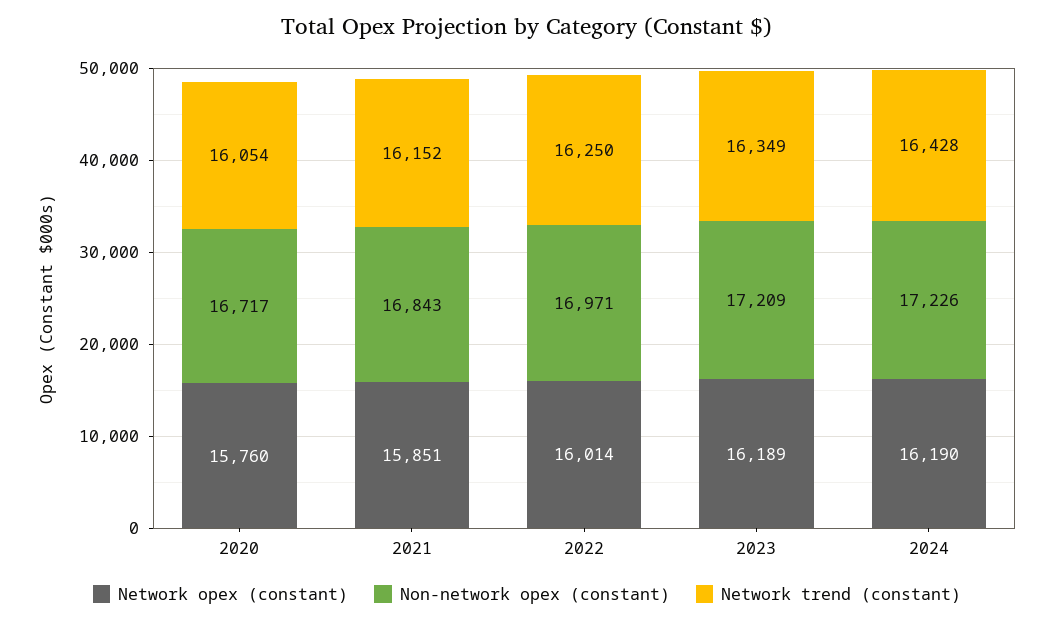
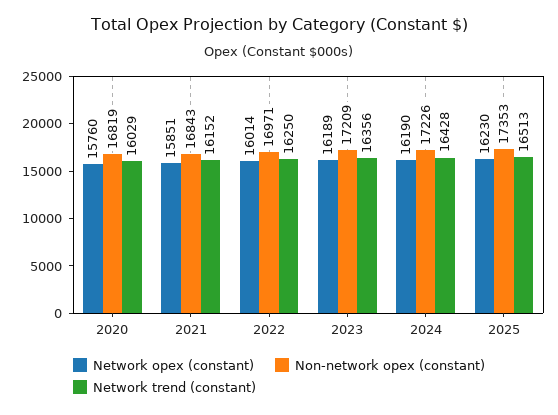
Non-network opex (constant), 2020: 16717 -> 16819
Network trend (constant), 2020: 16054 -> 16029
Network trend (constant), 2023: 16349 -> 16356
Network opex (constant), 2025: none -> 16230
Non-network opex (constant), 2025: none -> 17353
Network trend (constant), 2025: none -> 16513

